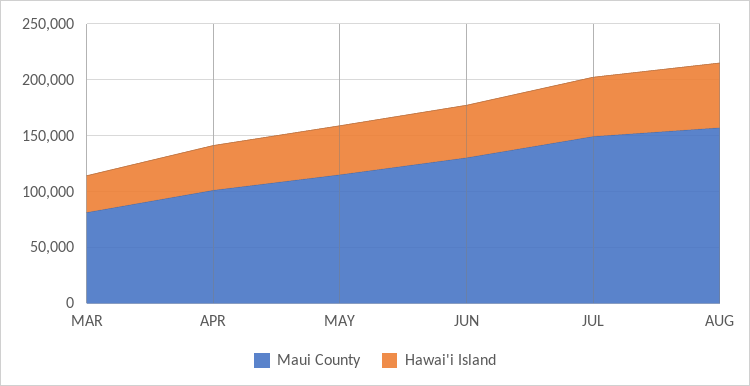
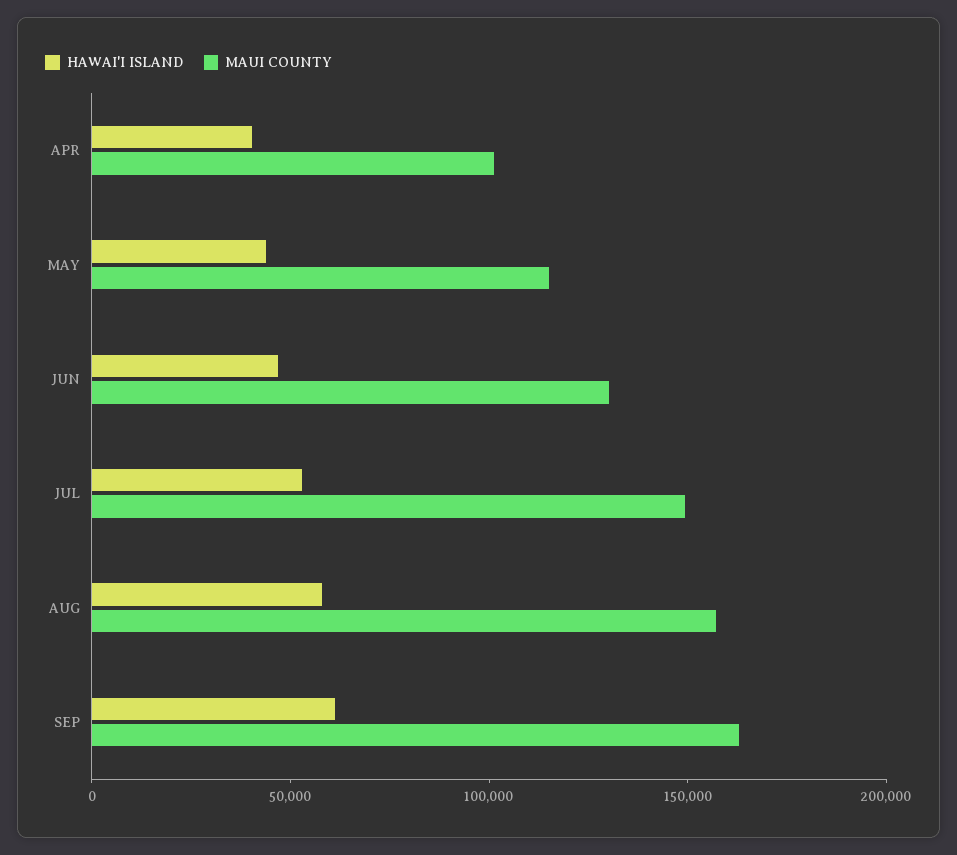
Maui County, MAR: 80000 -> none
Hawai'i Island, MAR: 30000 -> none
Hawai'i Island, SEP: none -> 60000
Maui County, SEP: none -> 160000

